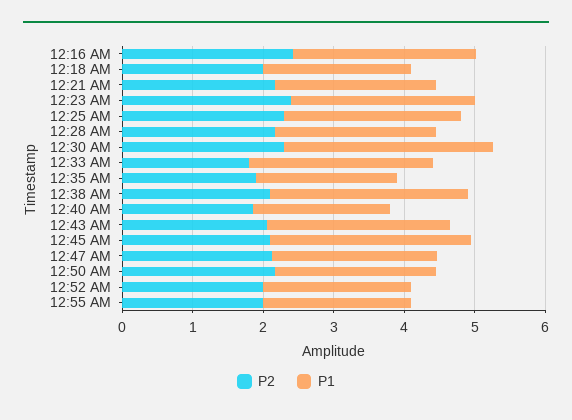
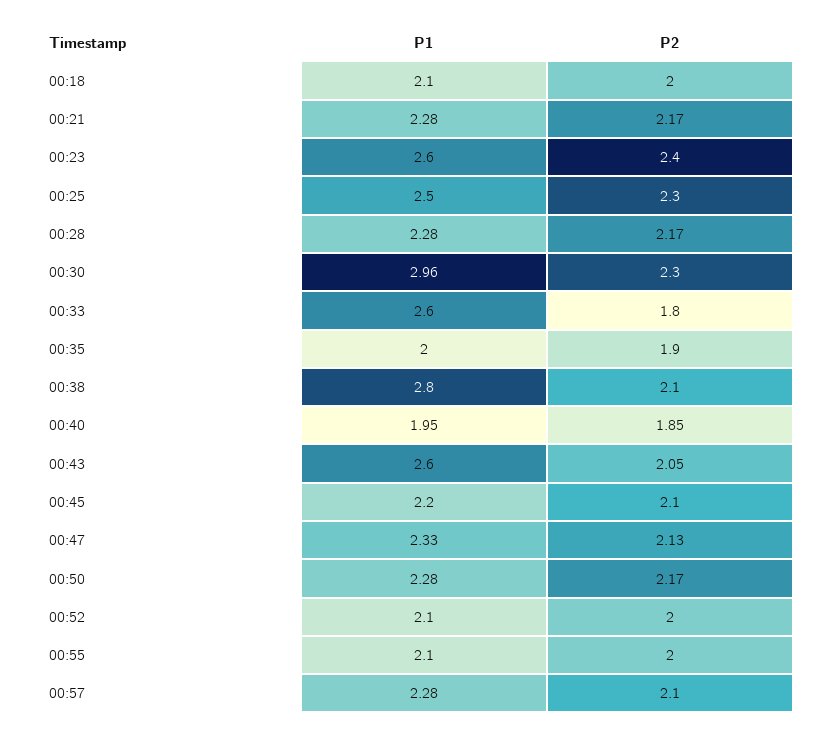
P2, 12:16 AM: 2.4 -> none
P1, 12:16 AM: 2.6 -> none
P1, 12:45 AM: 2.8 -> 2.2
P1, 00:57: none -> 2.28
P2, 00:57: none -> 2.1

